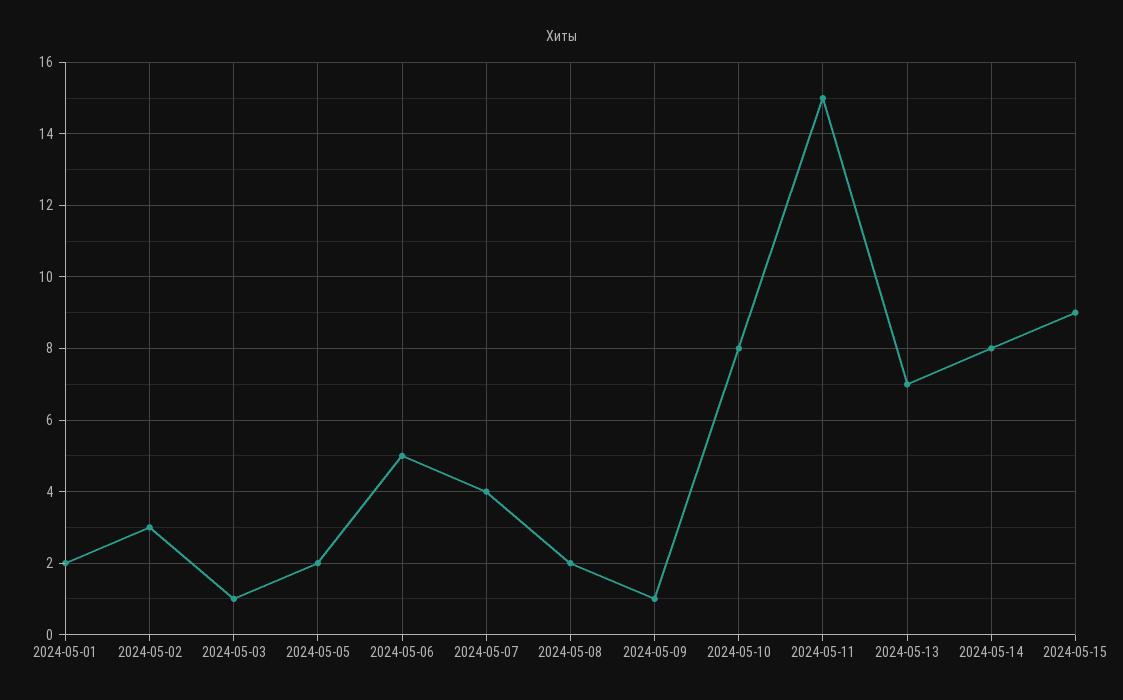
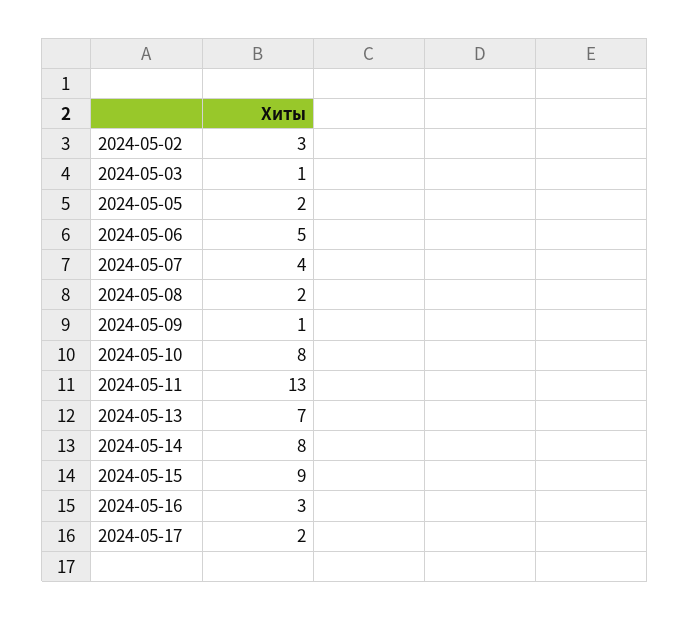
2024-05-01: 2 -> none
2024-05-11: 15 -> 13
2024-05-16: none -> 3
2024-05-17: none -> 2

